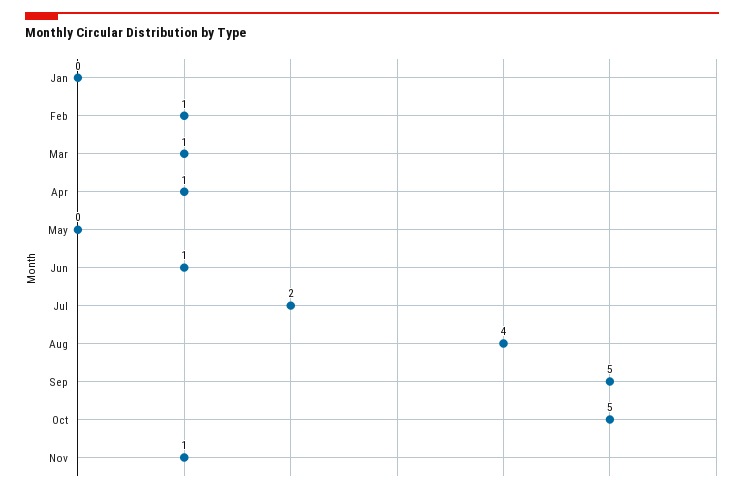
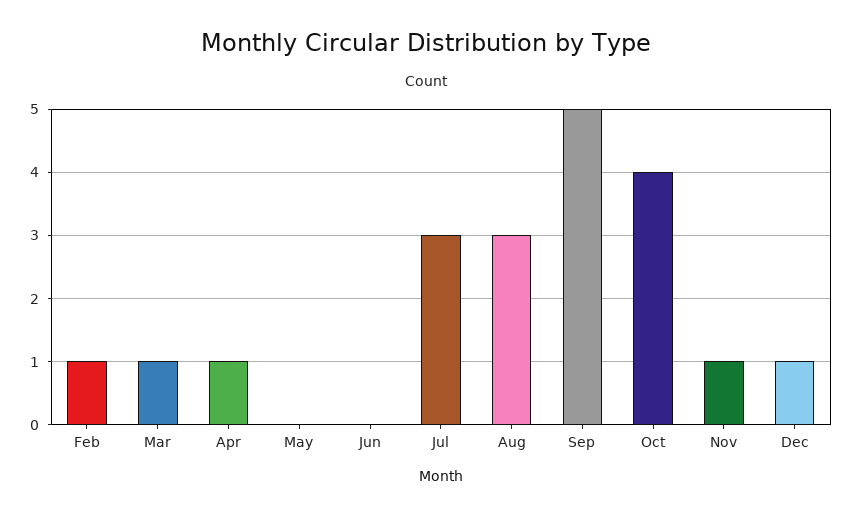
Jan: 0 -> none
Jun: 1 -> 0
Jul: 2 -> 3
Aug: 4 -> 3
Oct: 5 -> 4
Dec: none -> 1

